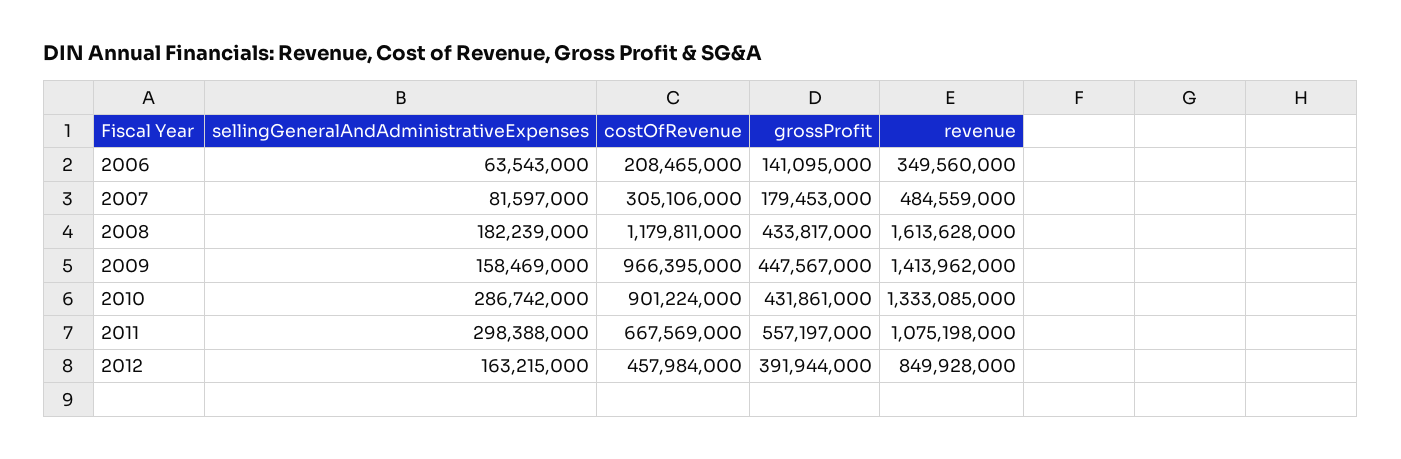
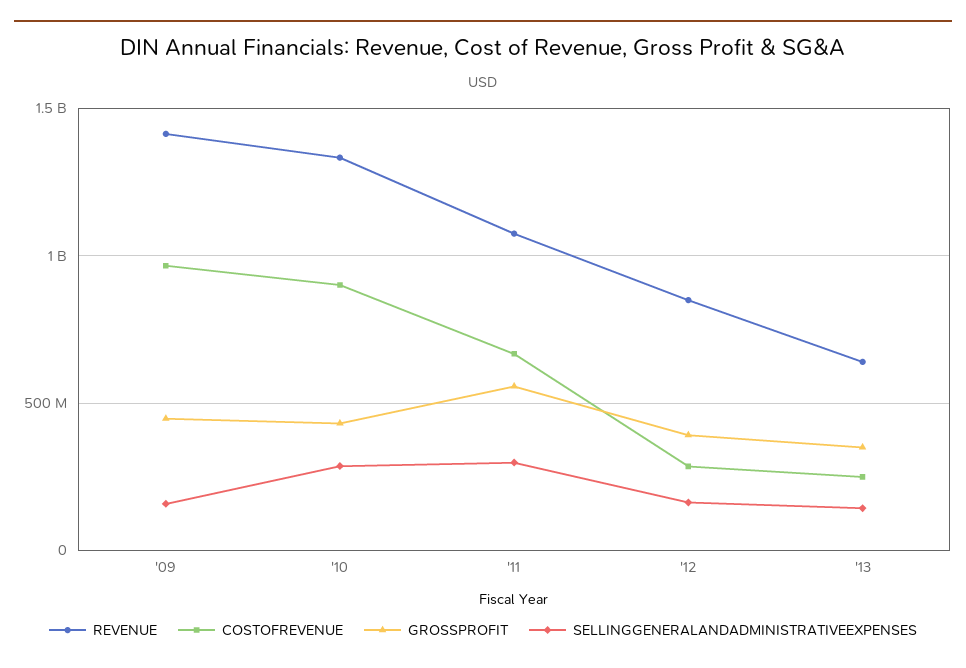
sellingGeneralAndAdministrativeExpenses, 2006: 63543000 -> none
costOfRevenue, 2006: 208465000 -> none
grossProfit, 2006: 141095000 -> none
revenue, 2006: 349560000 -> none
sellingGeneralAndAdministrativeExpenses, 2007: 81597000 -> none
costOfRevenue, 2007: 305106000 -> none
grossProfit, 2007: 179453000 -> none
revenue, 2007: 484559000 -> none
sellingGeneralAndAdministrativeExpenses, 2008: 182239000 -> none
costOfRevenue, 2008: 1179811000 -> none
grossProfit, 2008: 433817000 -> none
revenue, 2008: 1613628000 -> none
costOfRevenue, 2012: 457984000 -> 300000000
revenue, '13: none -> 650000000
costOfRevenue, '13: none -> 250000000
grossProfit, '13: none -> 350000000
sellingGeneralAndAdministrativeExpenses, '13: none -> 150000000

